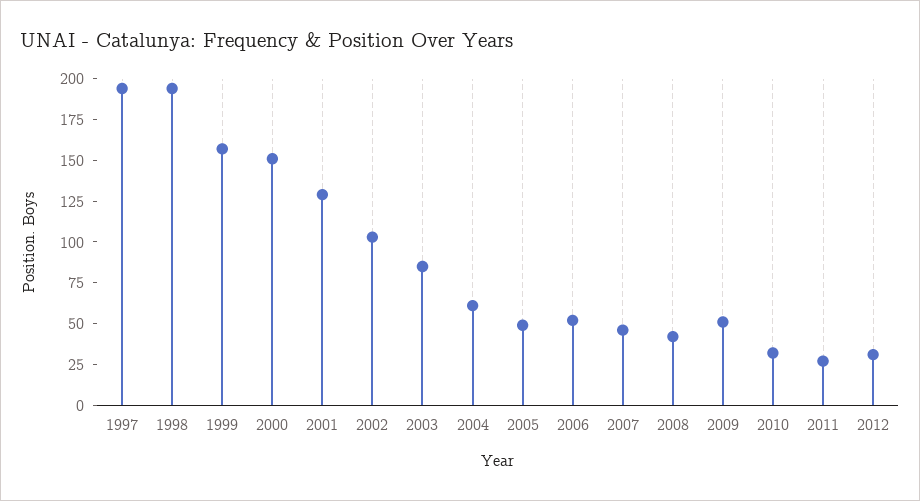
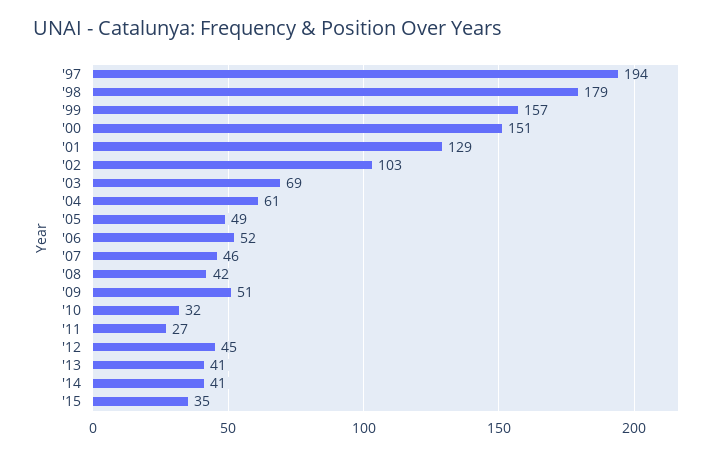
1998: 195 -> 179
2003: 85 -> 69
2012: 30 -> 45
'13: none -> 41
'14: none -> 41
'15: none -> 35

